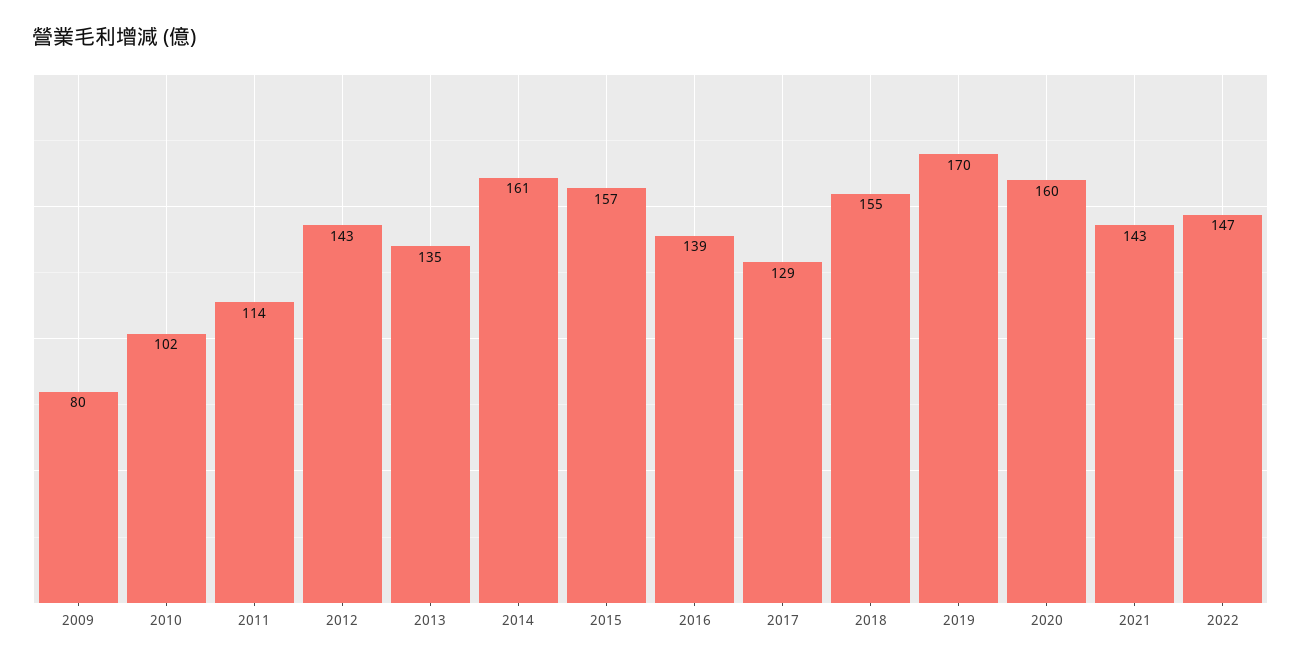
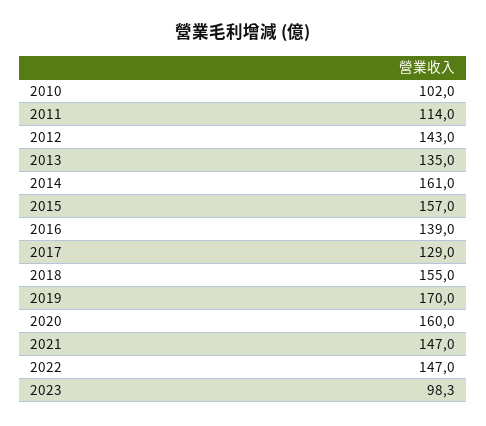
2009: 80 -> none
2021: 143 -> 147
2023: none -> 98.3

